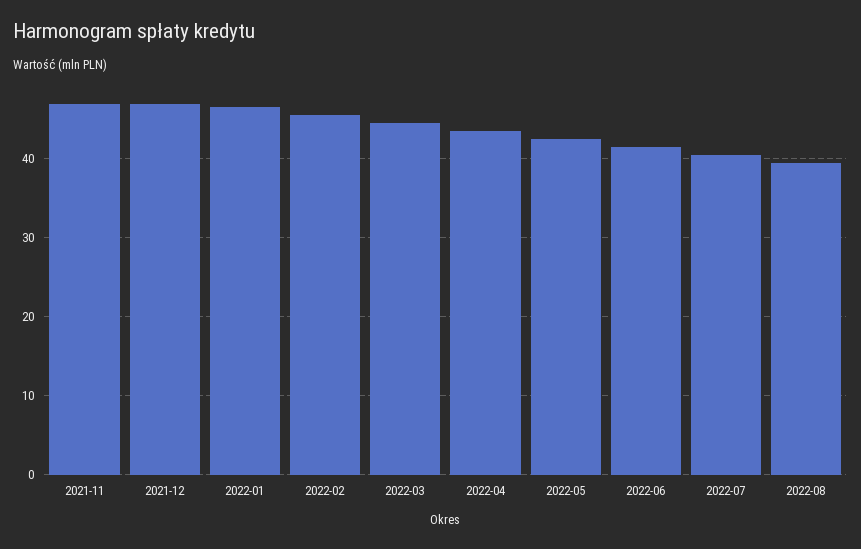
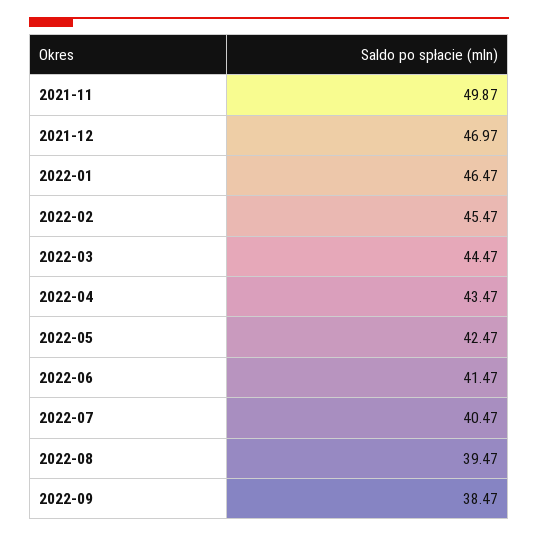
2021-11: 47 -> 49.87
2022-09: none -> 38.47

